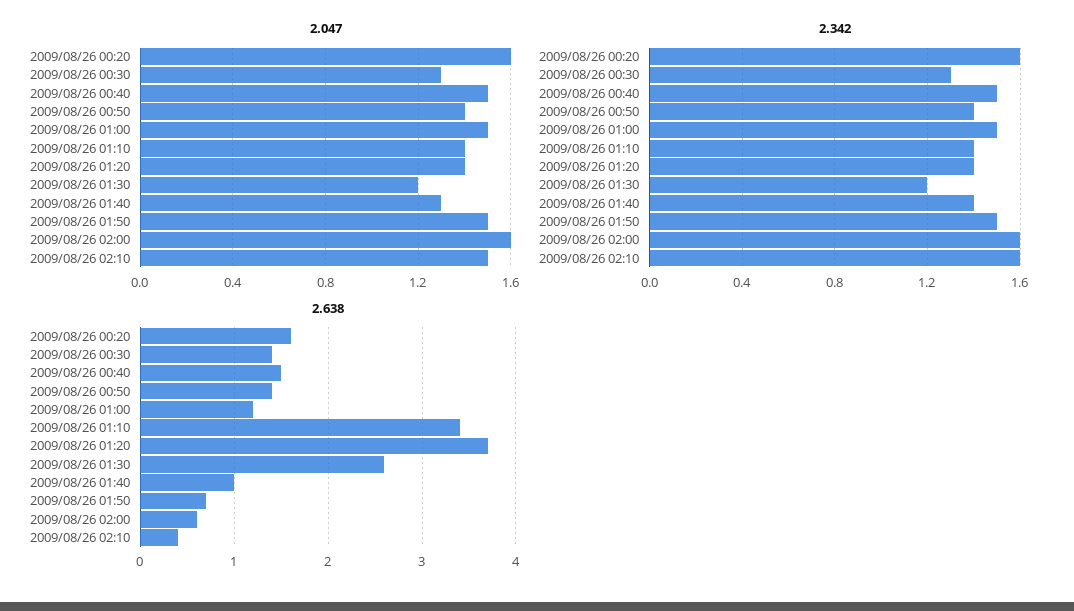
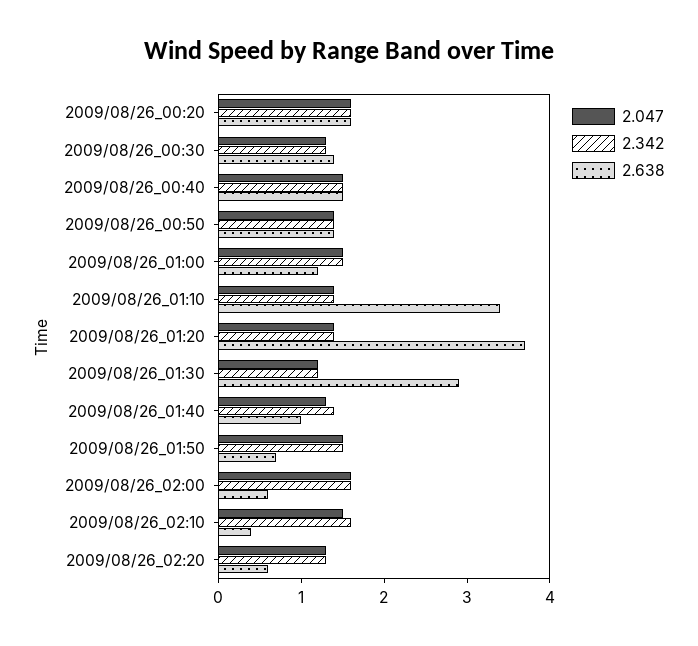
2.638, 2009/08/26 01:30: 2.6 -> 2.9
2.047, 2009/08/26_02:20: none -> 1.3
2.342, 2009/08/26_02:20: none -> 1.3
2.638, 2009/08/26_02:20: none -> 0.6

